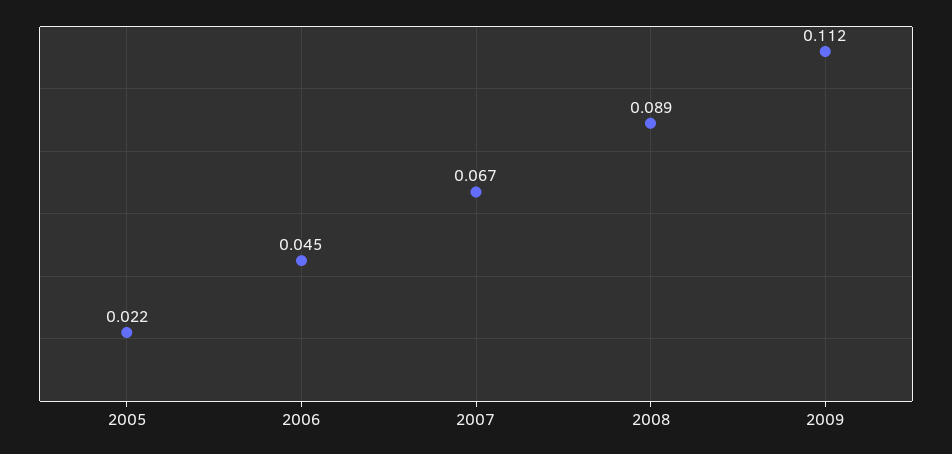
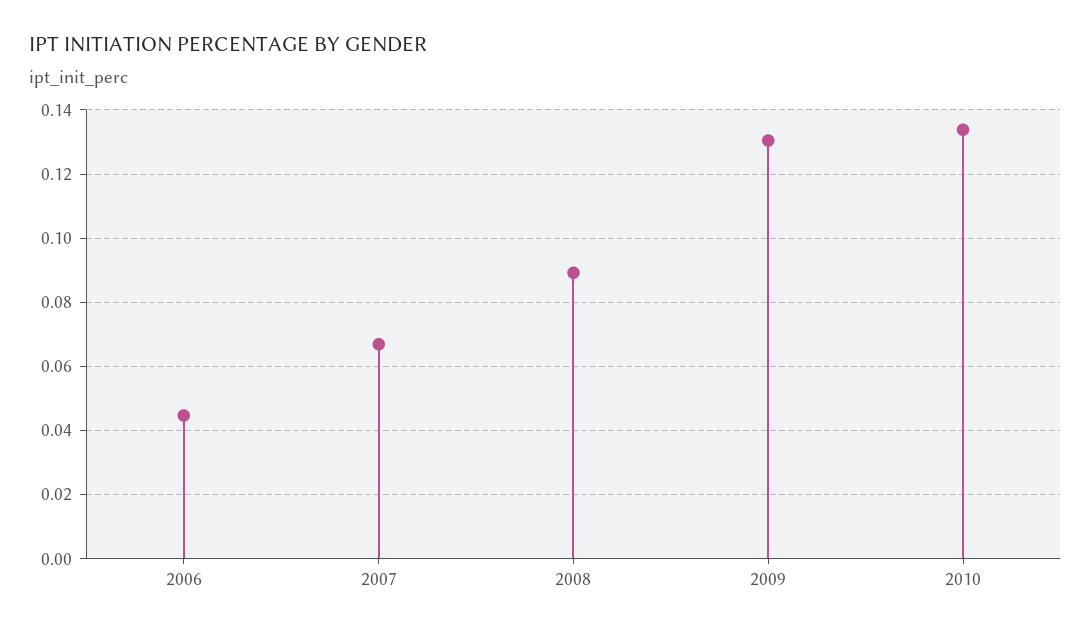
2005: 0.022 -> none
2009: 0.112 -> 0.13
2010: none -> 0.134

